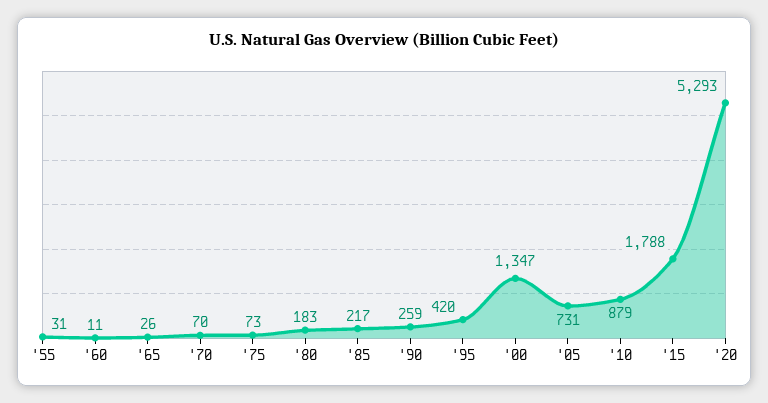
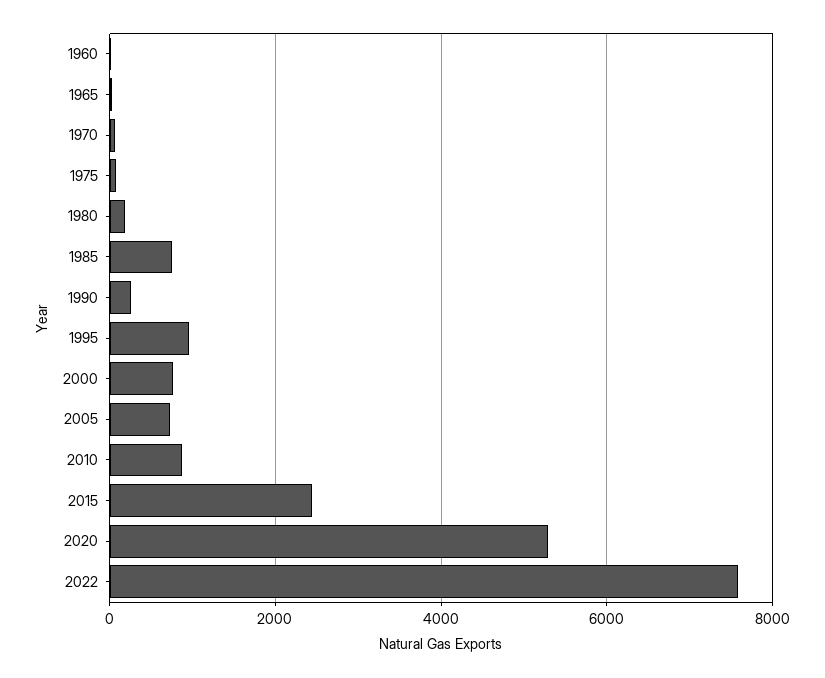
'55: 31 -> none
'85: 217 -> 800
'95: 420 -> 1000
'00: 1347 -> 800
'15: 1788 -> 2400
2022: none -> 7600

